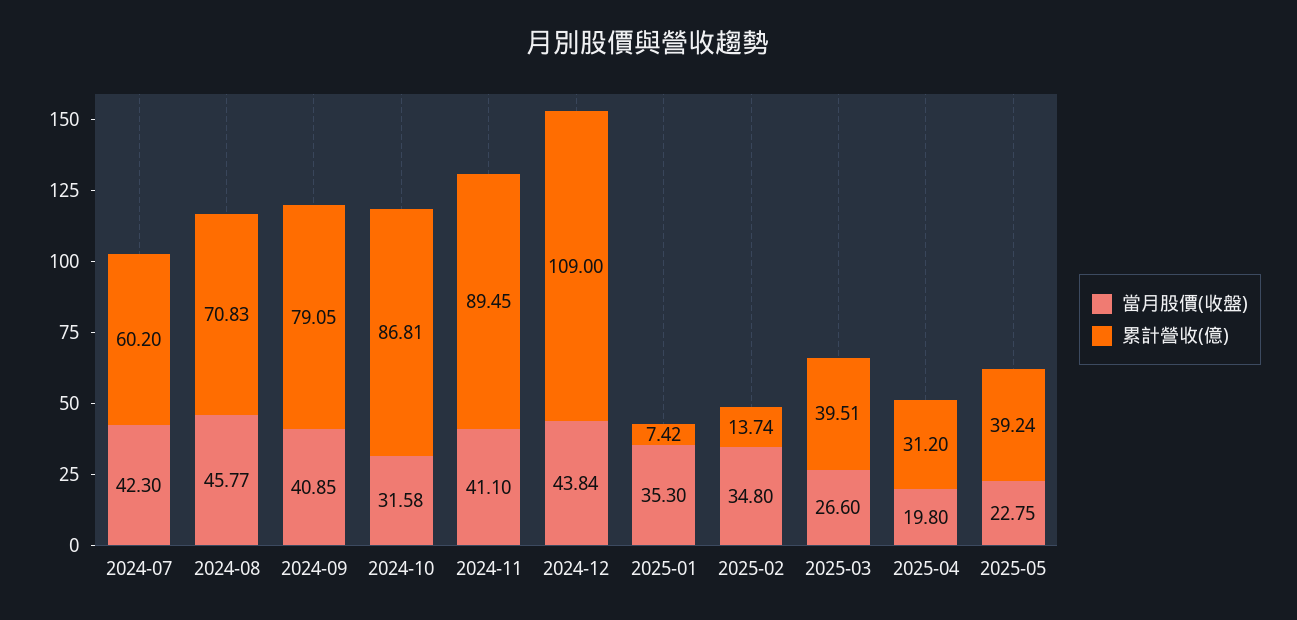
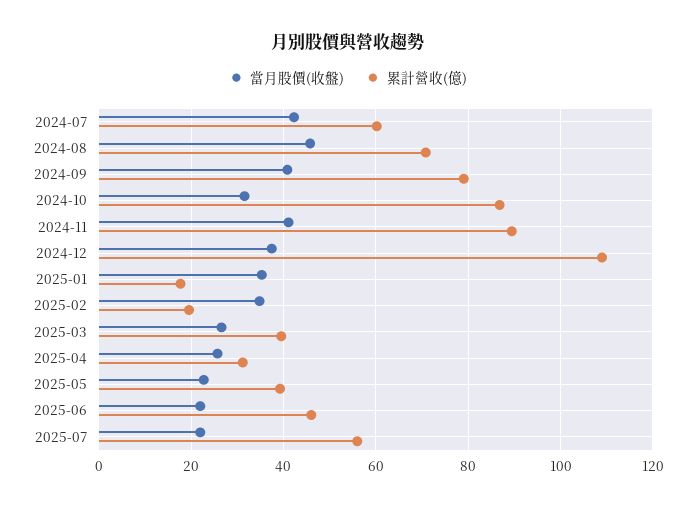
當月股價(收盤), 2024-12: 43.84 -> 38
累計營收(億), 2025-01: 7.42 -> 18
累計營收(億), 2025-02: 13.74 -> 20
當月股價(收盤), 2025-04: 19.8 -> 26
當月股價(收盤), 2025-06: none -> 22
累計營收(億), 2025-06: none -> 46
當月股價(收盤), 2025-07: none -> 22
累計營收(億), 2025-07: none -> 56

